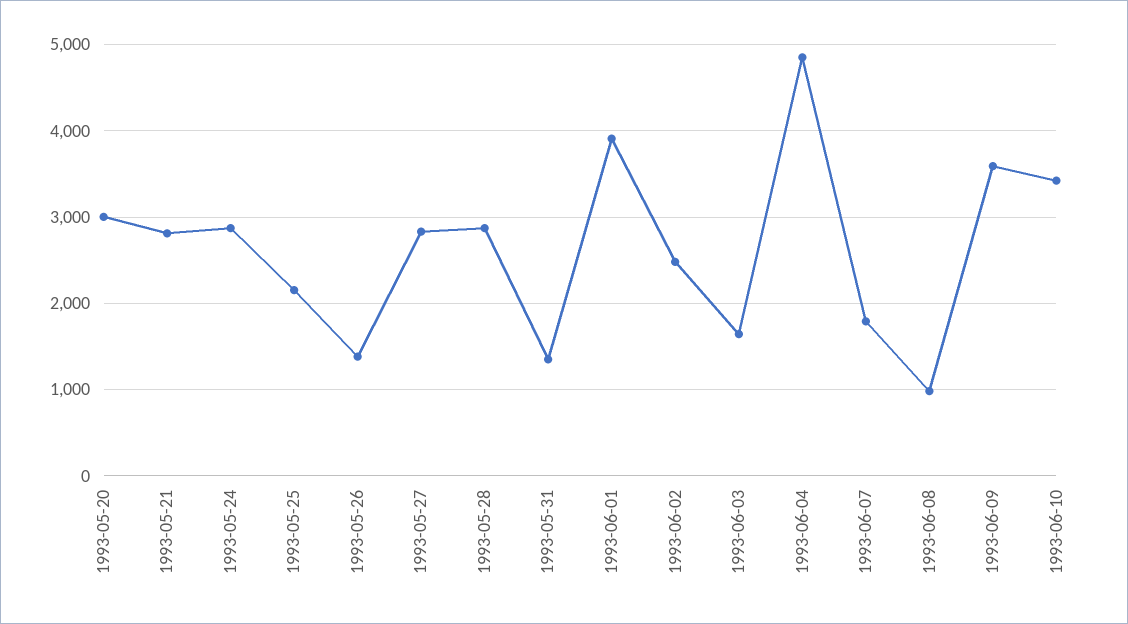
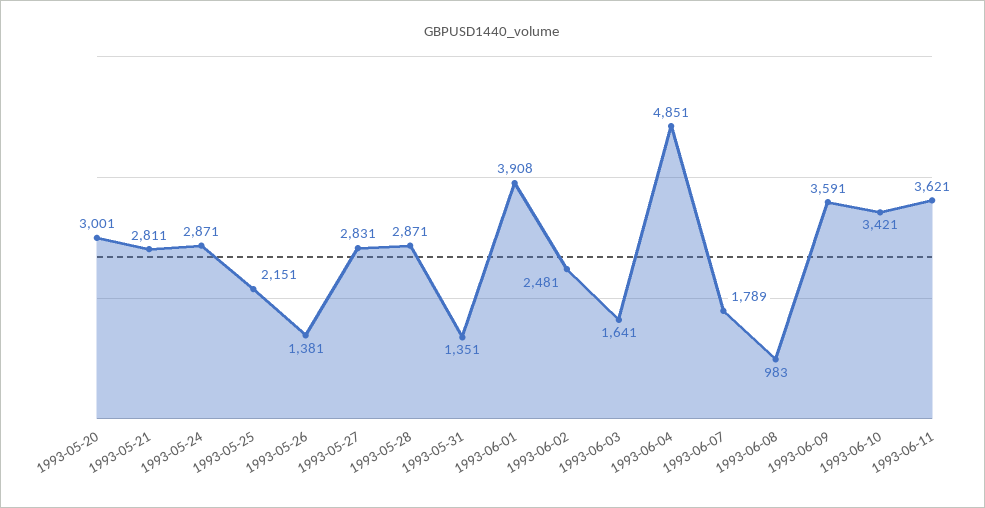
1993-06-11: none -> 3621

